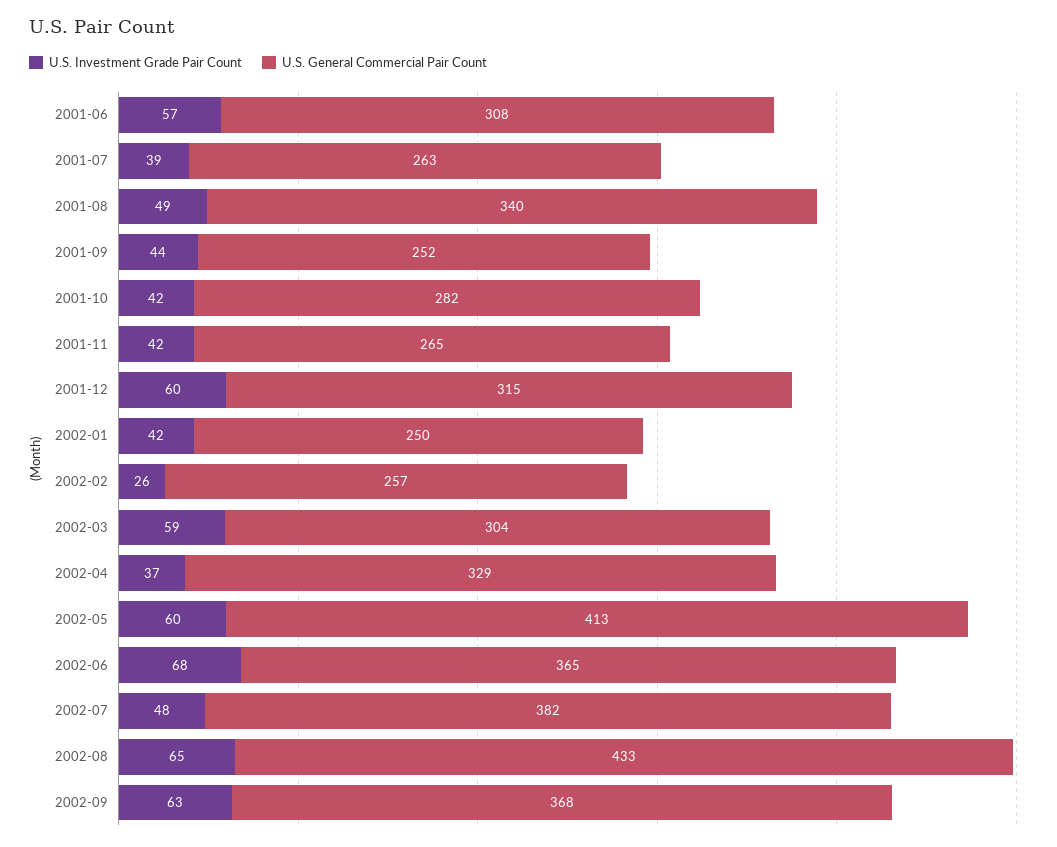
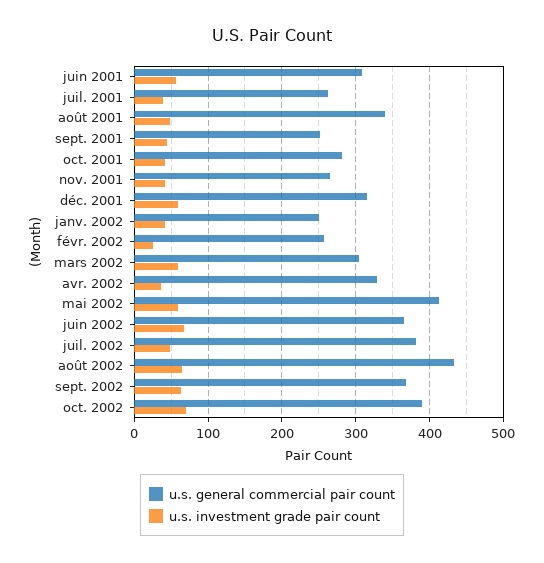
U.S. General Commercial Pair Count, oct. 2002: none -> 390
U.S. Investment Grade Pair Count, oct. 2002: none -> 70

